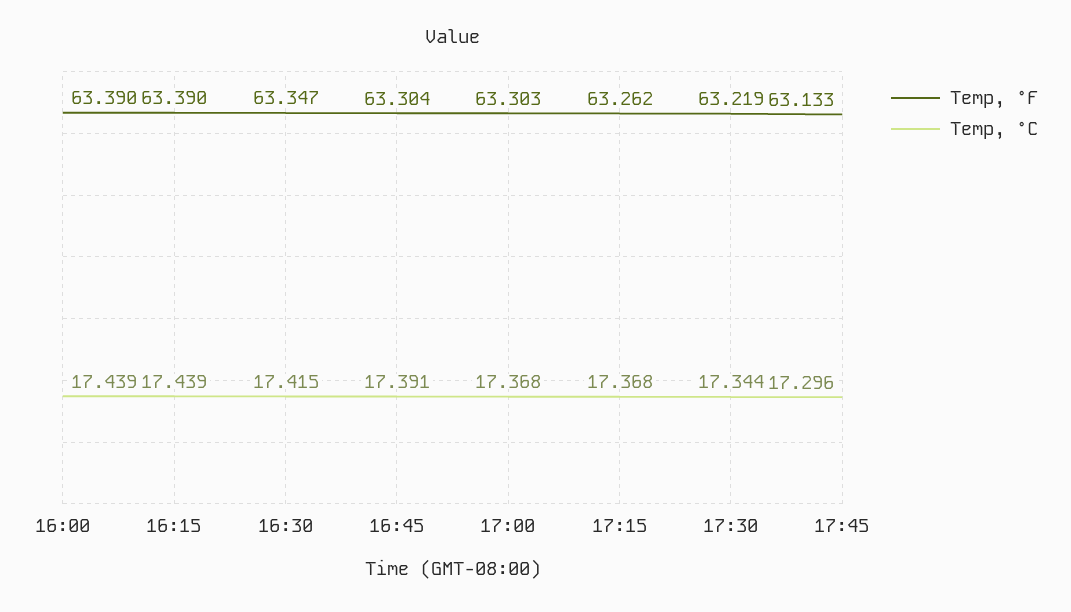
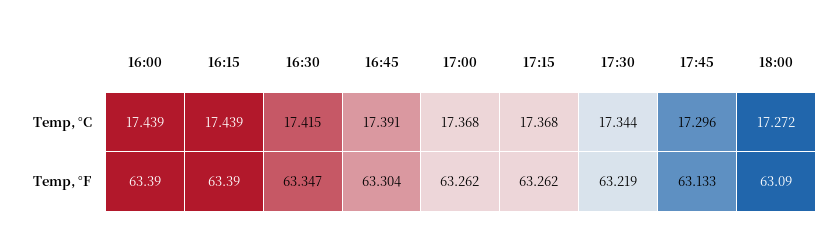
Temp, °F, 17:00: 63.303 -> 63.262
Temp, °C, 18:00: none -> 17.272
Temp, °F, 18:00: none -> 63.09

